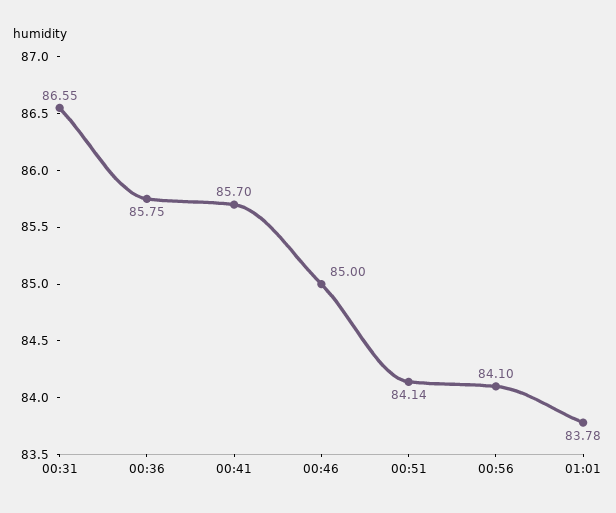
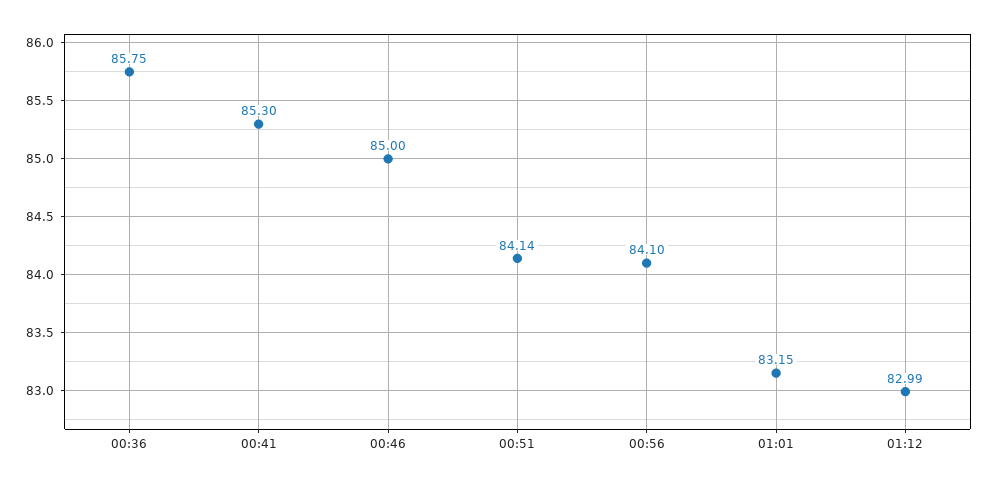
00:31: 86.55 -> none
00:41: 85.7 -> 85.3
01:01: 83.78 -> 83.15
01:12: none -> 82.99

